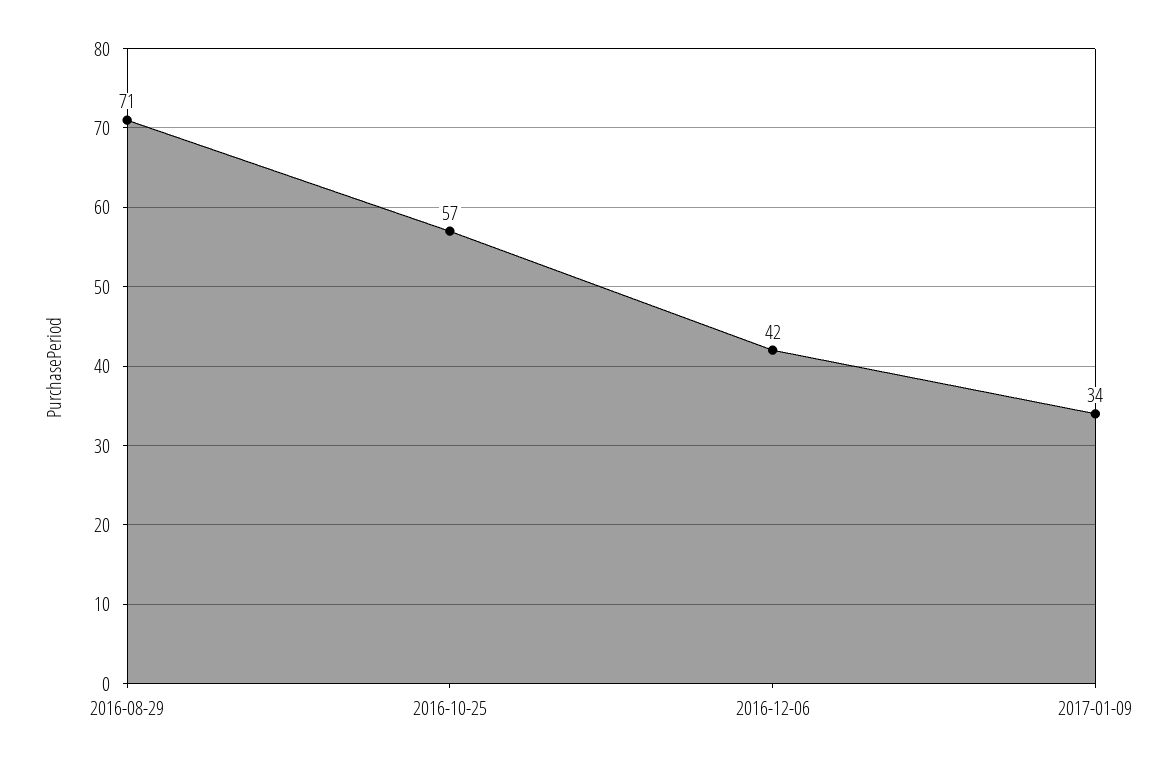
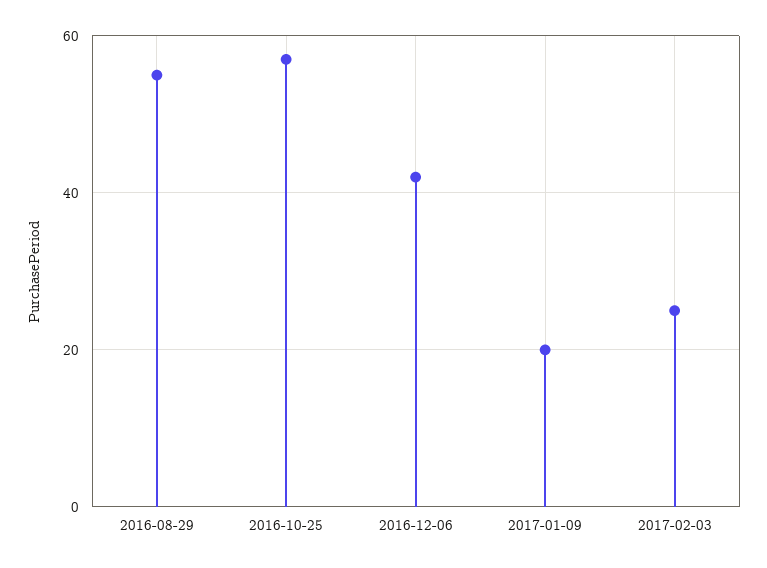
2016-08-29: 71 -> 55
2017-01-09: 34 -> 20
2017-02-03: none -> 25

